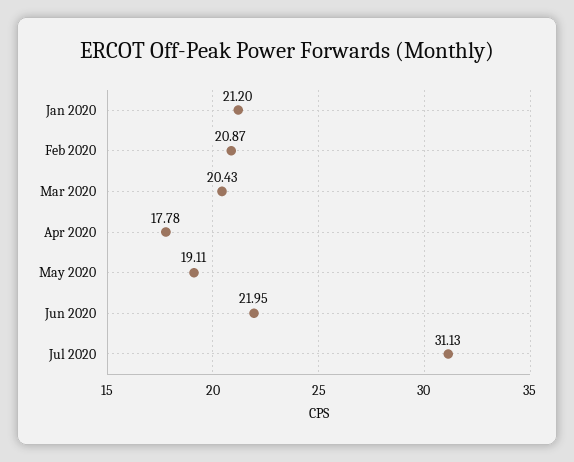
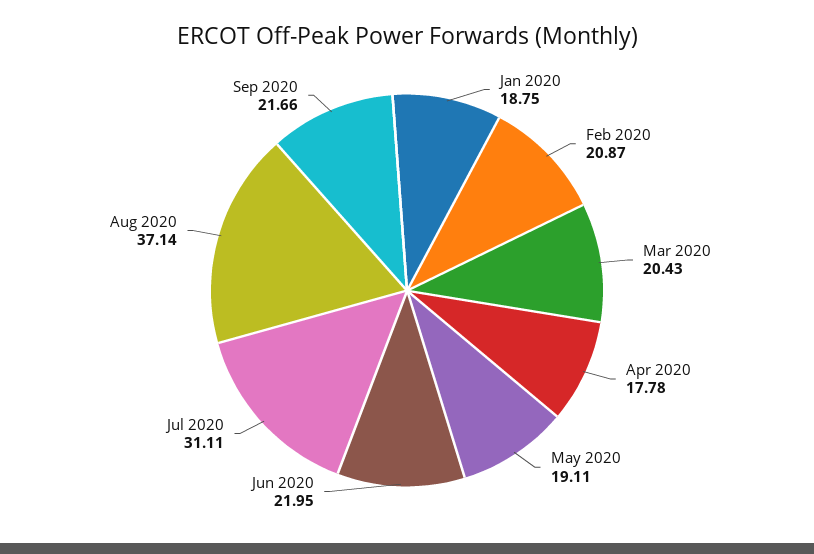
Jan 2020: 21.2 -> 18.75
Jul 2020: 31.13 -> 31.11
Aug 2020: none -> 37.14
Sep 2020: none -> 21.66

